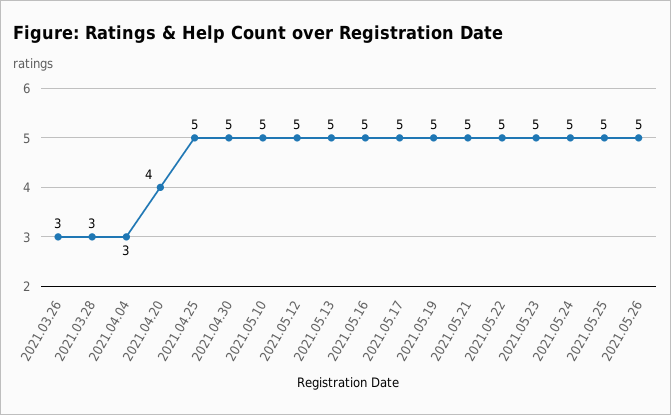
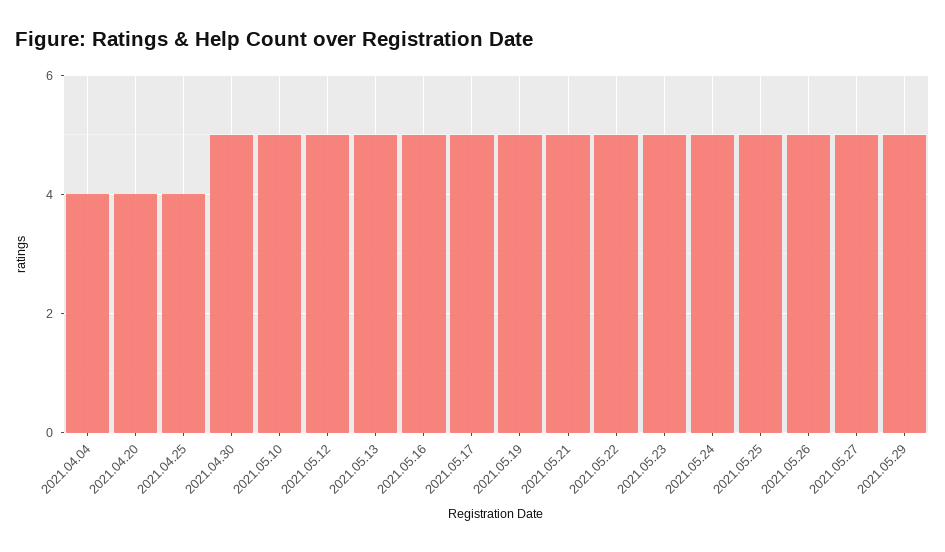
2021.03.26: 3 -> none
2021.03.28: 3 -> none
2021.04.04: 3 -> 4
2021.04.25: 5 -> 4
2021.05.27: none -> 5
2021.05.29: none -> 5

